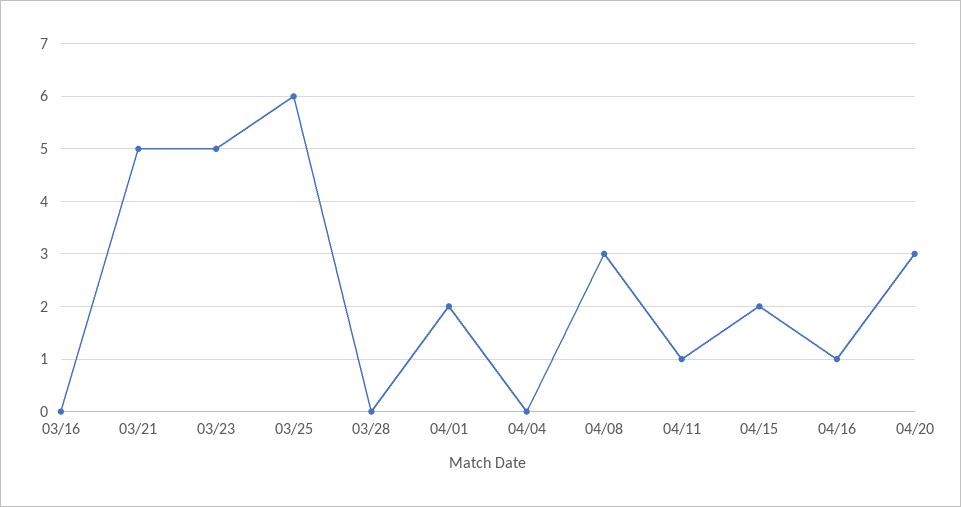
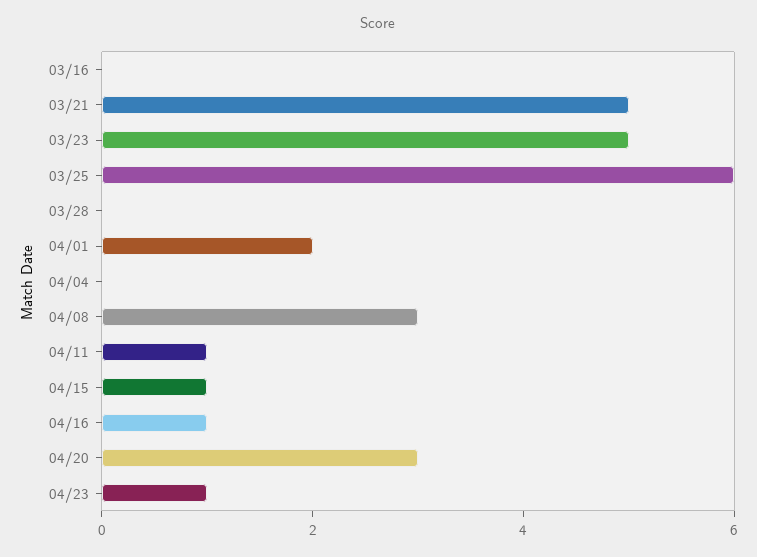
04/15: 2 -> 1
04/23: none -> 1

